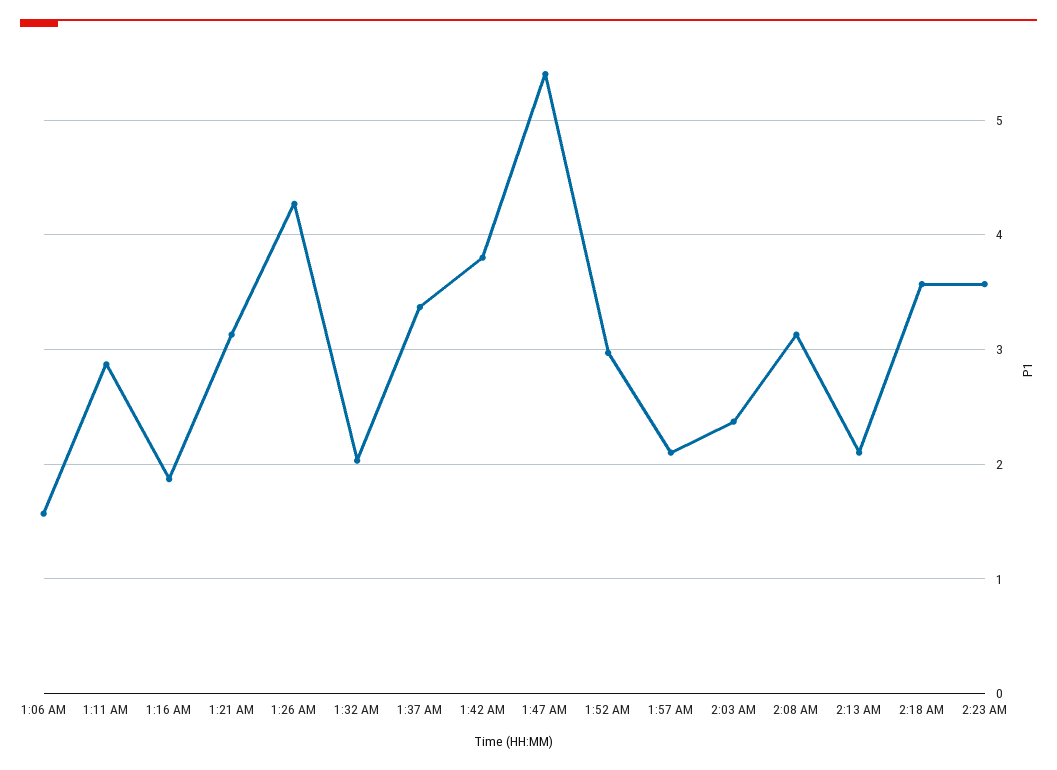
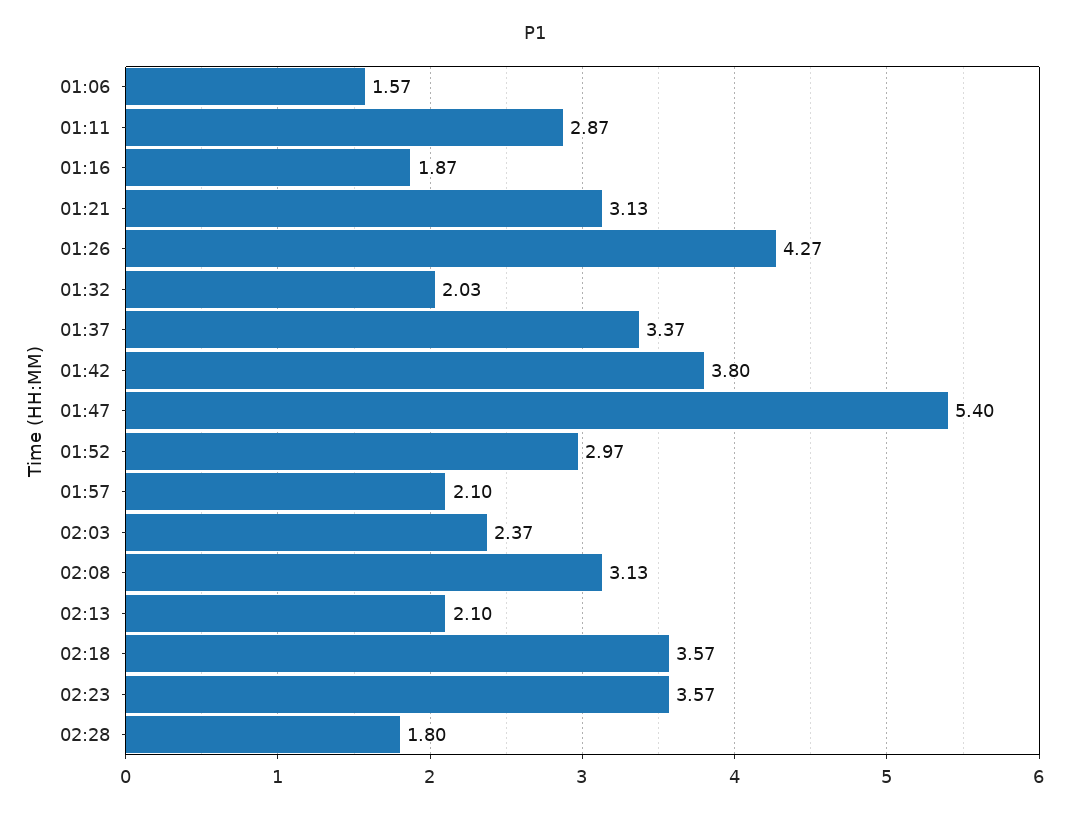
02:28: none -> 1.8

